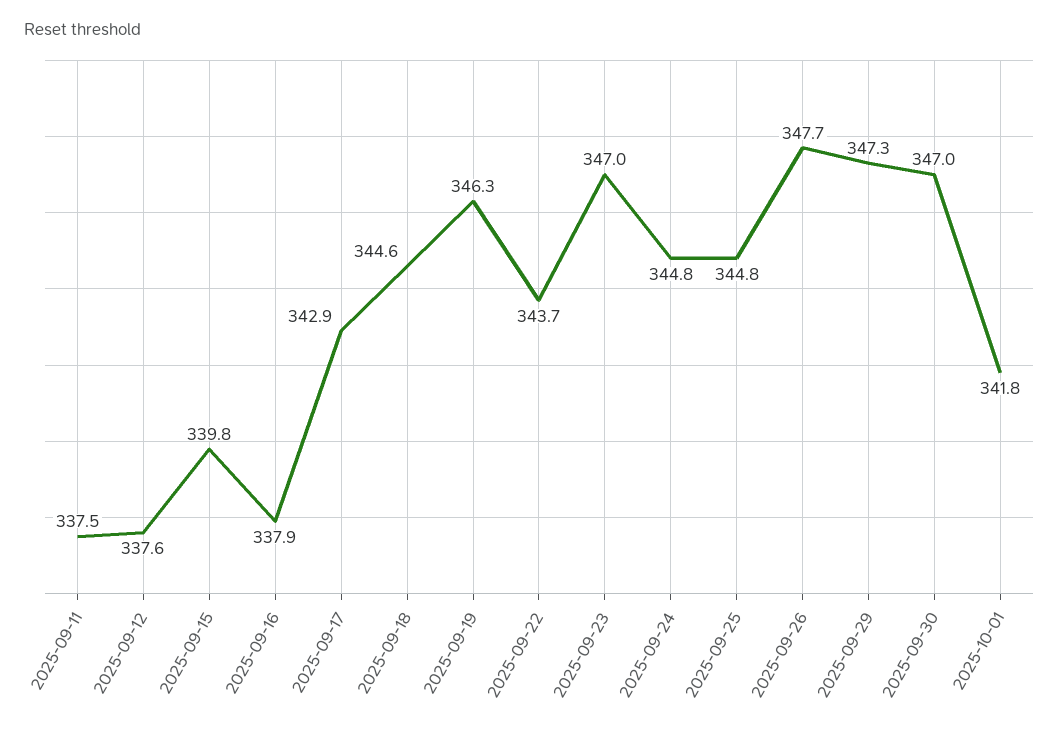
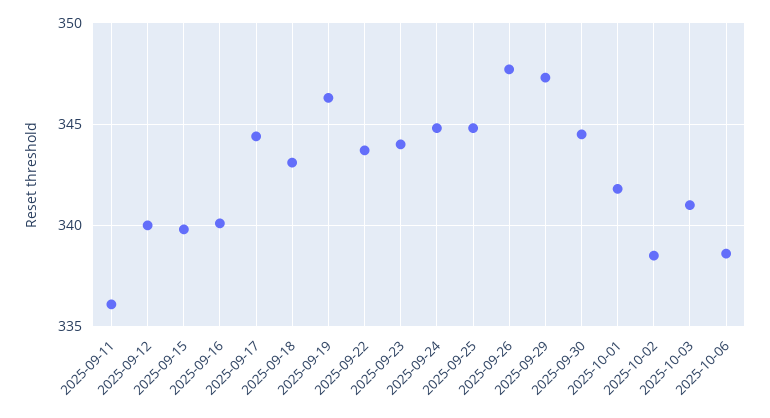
2025-09-11: 337.5 -> 336
2025-09-12: 337.6 -> 340
2025-09-16: 337.9 -> 340
2025-09-17: 342.9 -> 344.5
2025-09-18: 344.6 -> 343
2025-09-23: 347 -> 344
2025-09-30: 347 -> 344.5
2025-10-02: none -> 338.5
2025-10-03: none -> 341
2025-10-06: none -> 338.5

